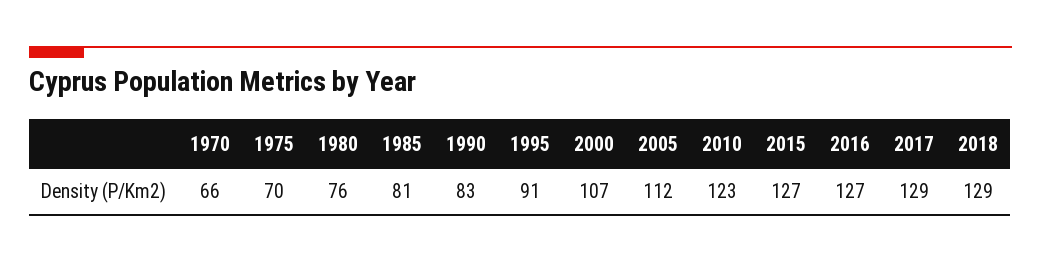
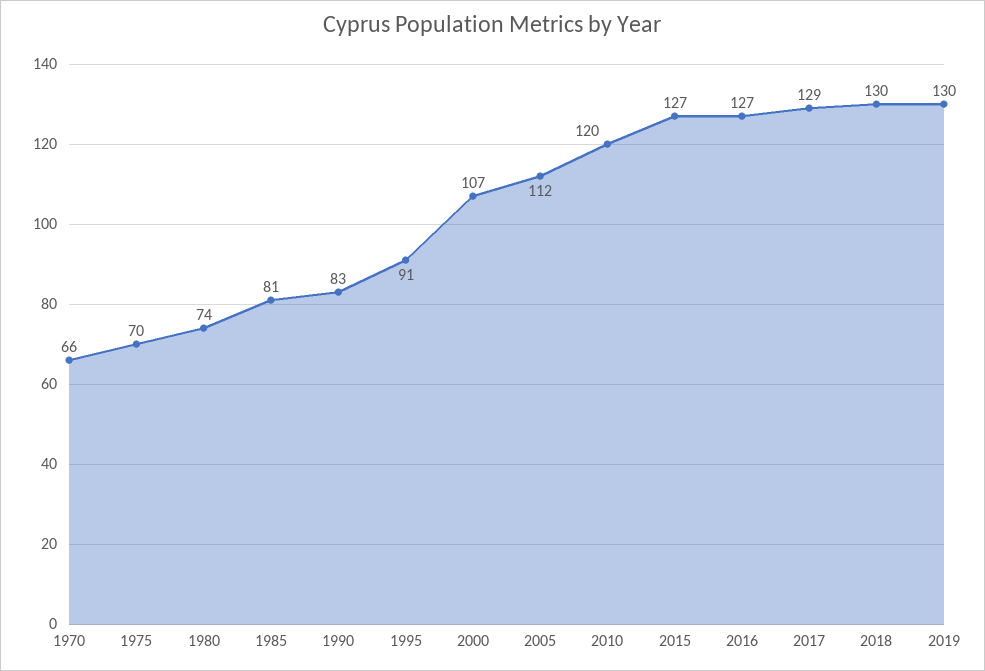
1980: 76 -> 74
2010: 123 -> 120
2018: 129 -> 130
2019: none -> 130

